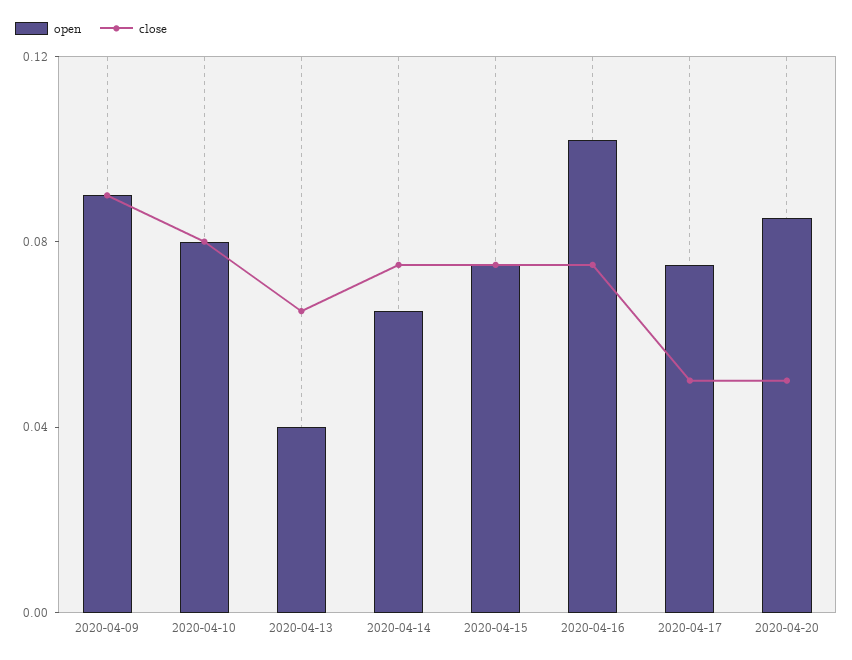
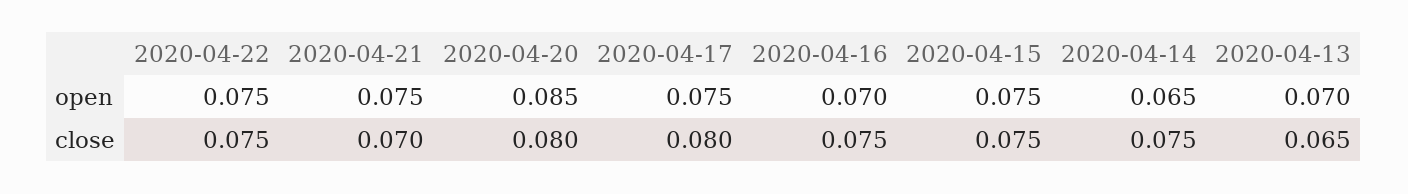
open, 2020-04-09: 0.09 -> none
close, 2020-04-09: 0.09 -> none
open, 2020-04-10: 0.08 -> none
close, 2020-04-10: 0.08 -> none
open, 2020-04-13: 0.04 -> 0.07
open, 2020-04-16: 0.1 -> 0.07
close, 2020-04-17: 0.05 -> 0.08
close, 2020-04-20: 0.05 -> 0.08
open, 2020-04-22: none -> 0.075
open, 2020-04-21: none -> 0.075
close, 2020-04-22: none -> 0.075
close, 2020-04-21: none -> 0.07

